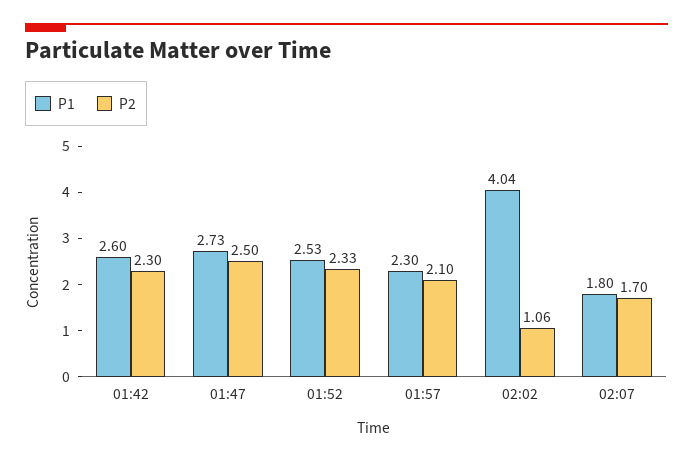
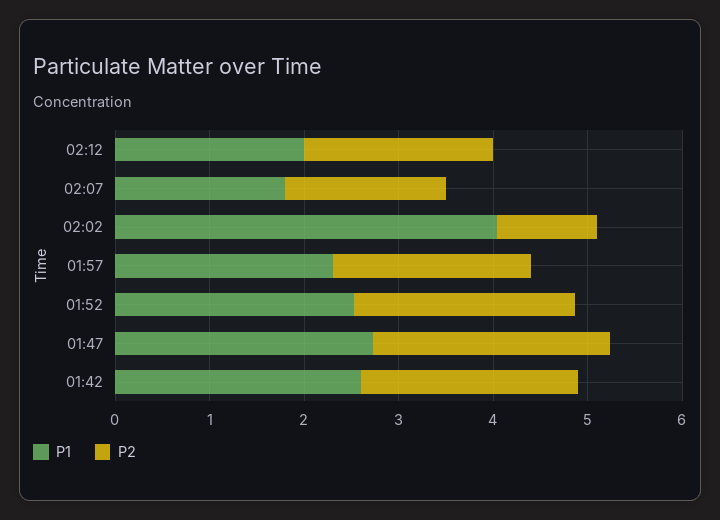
P1, 02:12: none -> 2
P2, 02:12: none -> 2

